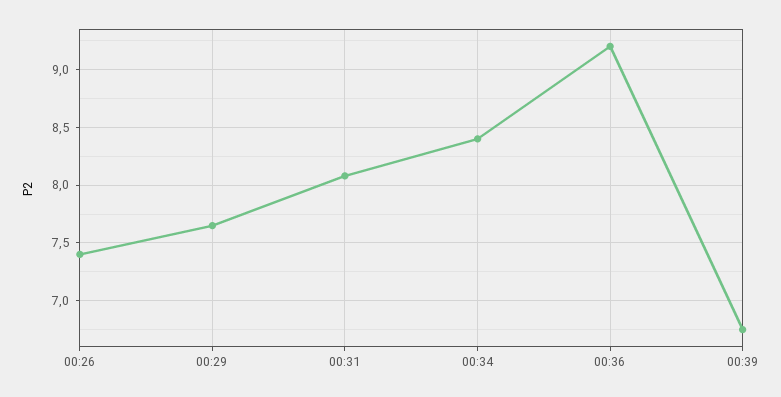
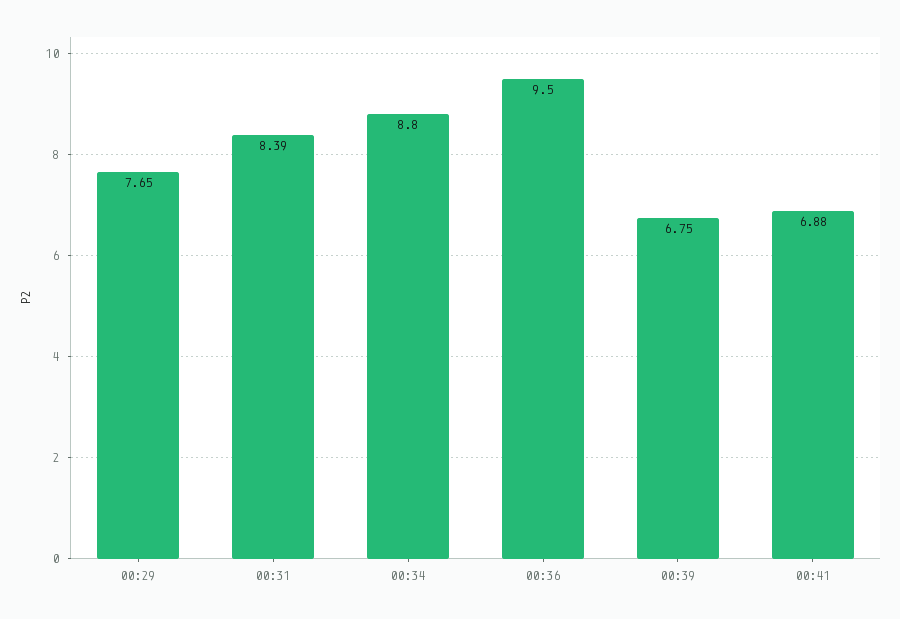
00:26: 7.4 -> none
00:31: 8.1 -> 8.39
00:34: 8.4 -> 8.8
00:36: 9.2 -> 9.5
00:41: none -> 6.88

